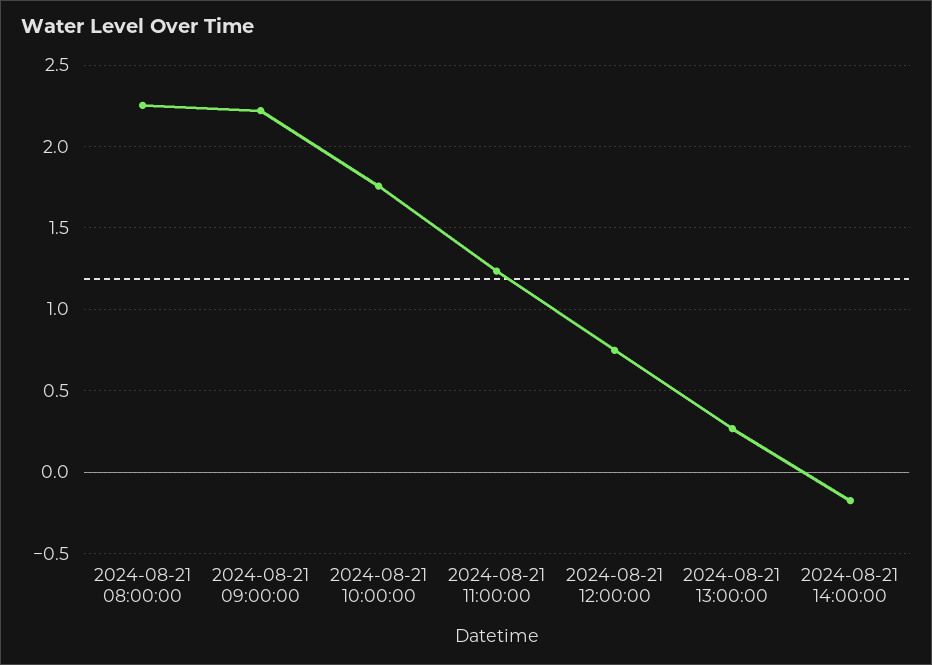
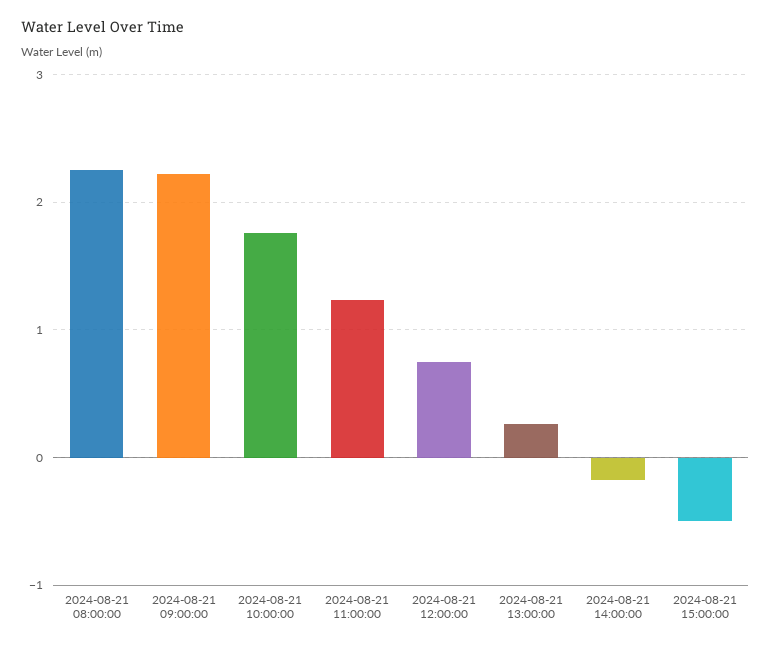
2024-08-21 15:00:00: none -> -0.5

